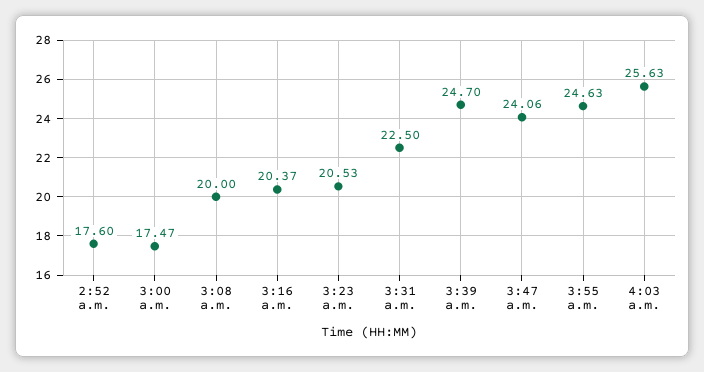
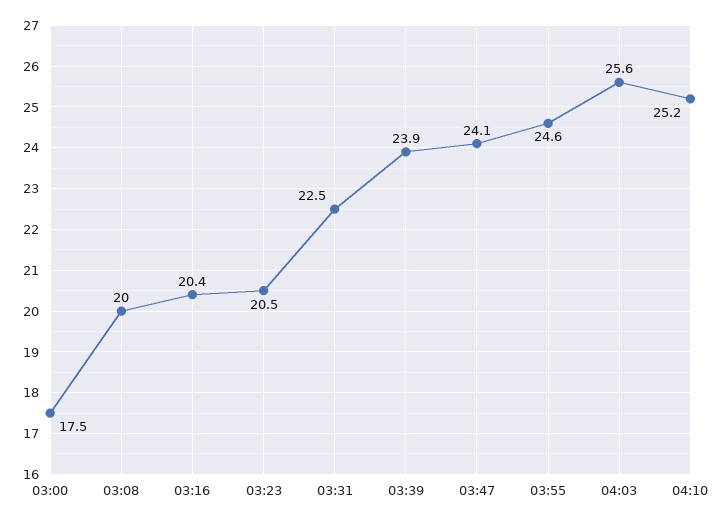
2:52 a.m.: 17.6 -> none
3:39 a.m.: 24.7 -> 23.9
04:10: none -> 25.2

